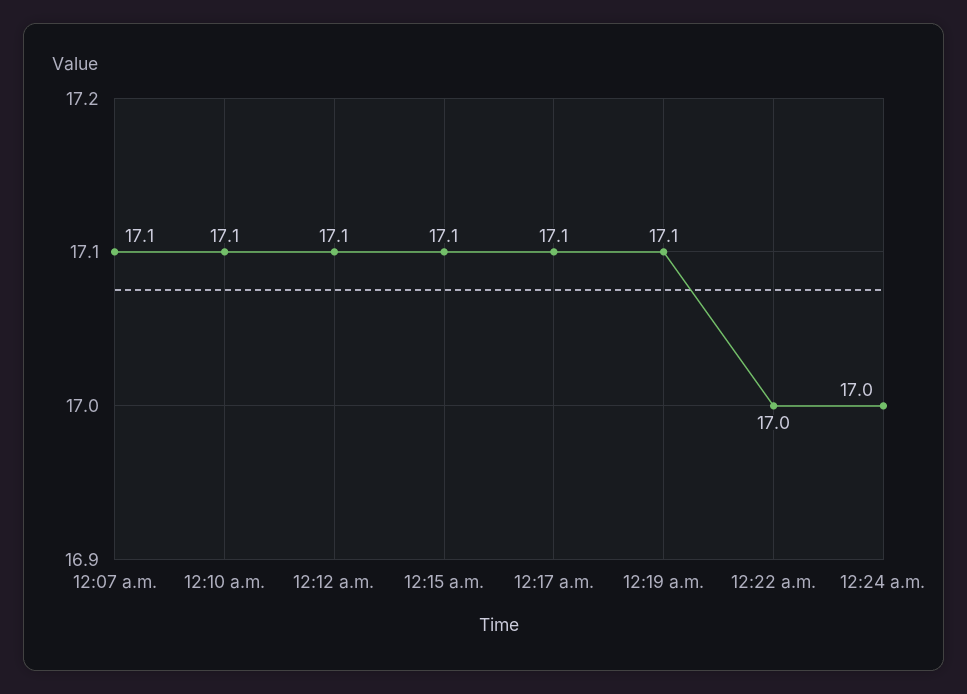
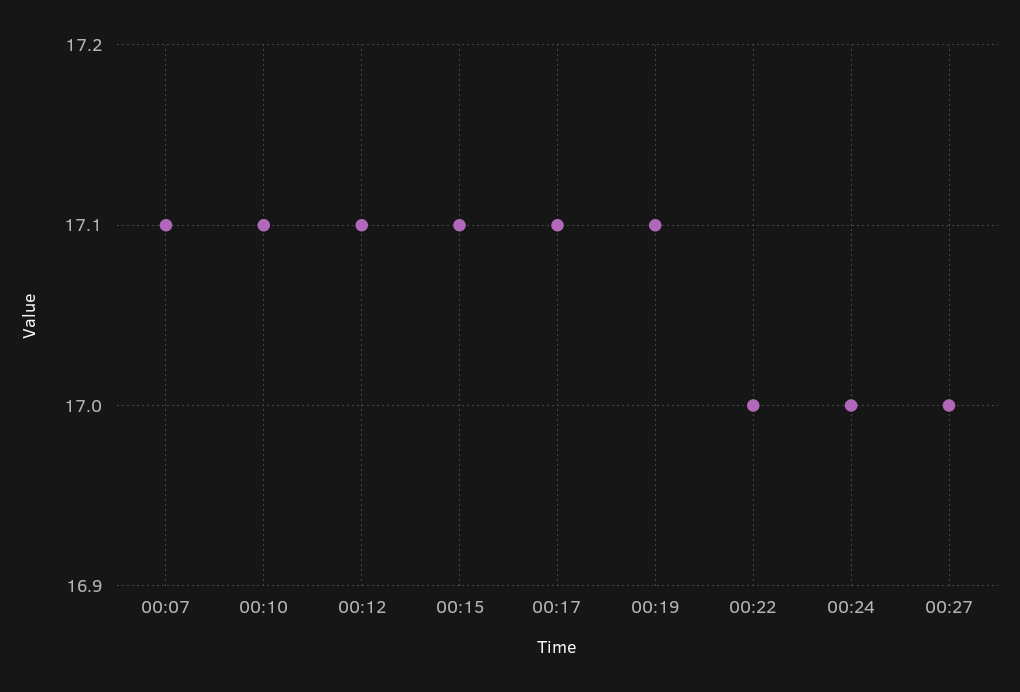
00:27: none -> 17

